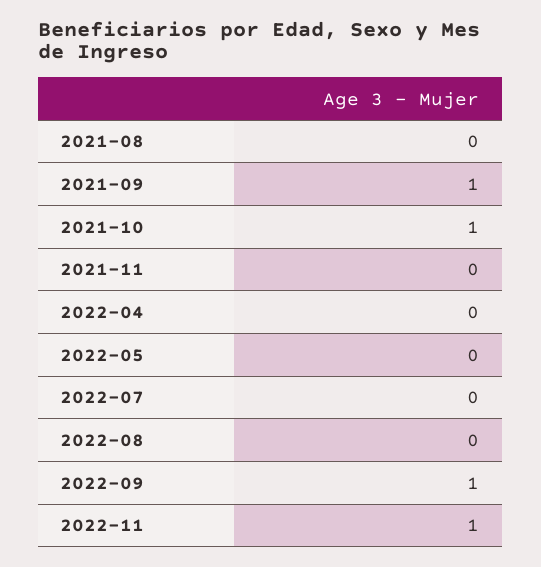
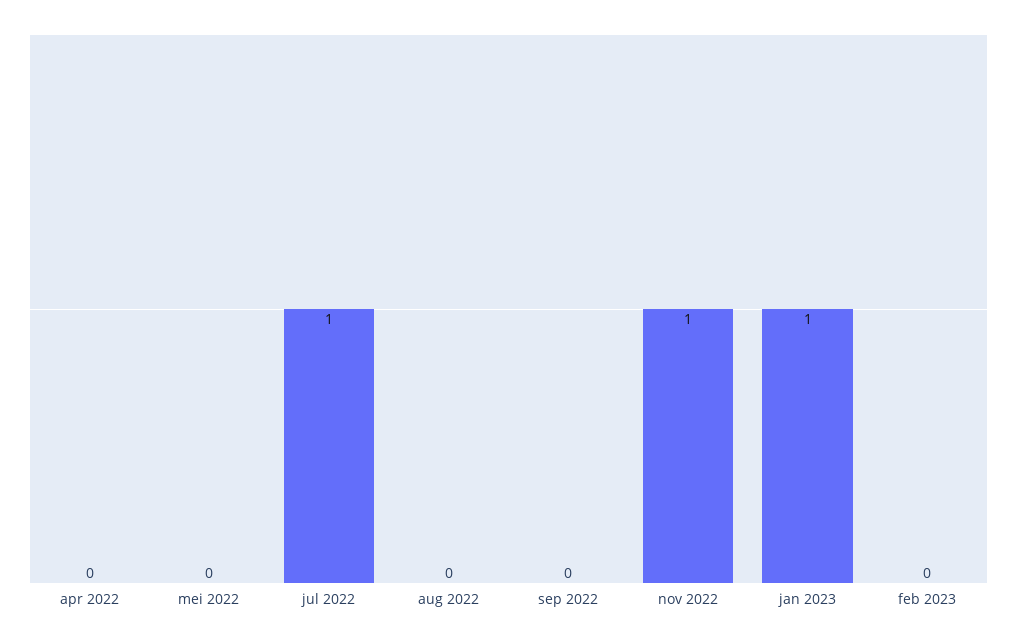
2021-08: 0 -> none
2021-09: 1 -> none
2021-10: 1 -> none
2021-11: 0 -> none
2022-07: 0 -> 1
2022-09: 1 -> 0
jan 2023: none -> 1
feb 2023: none -> 0

